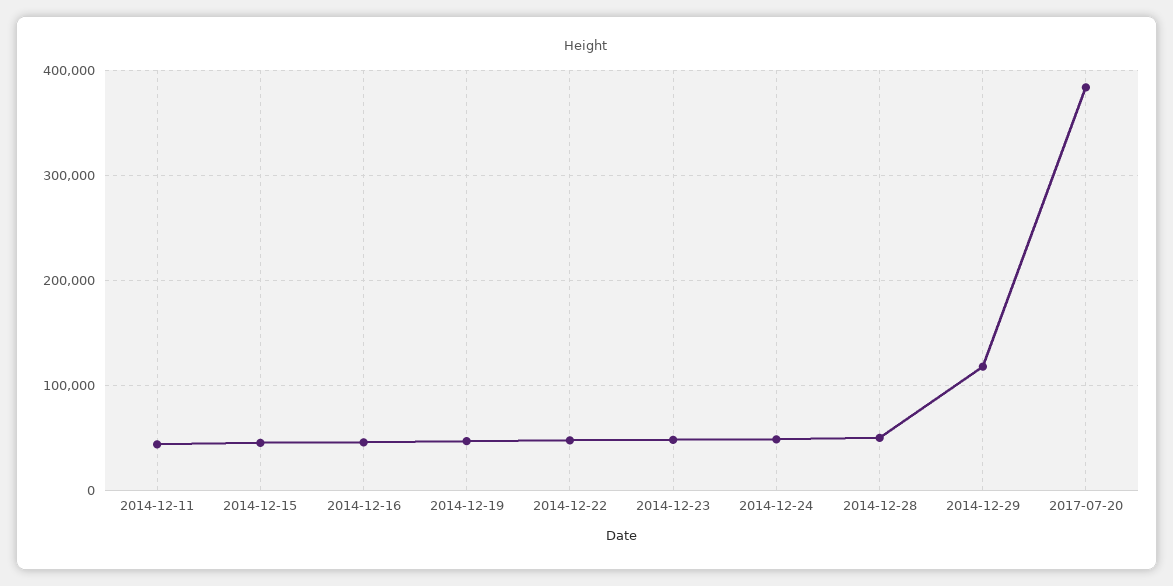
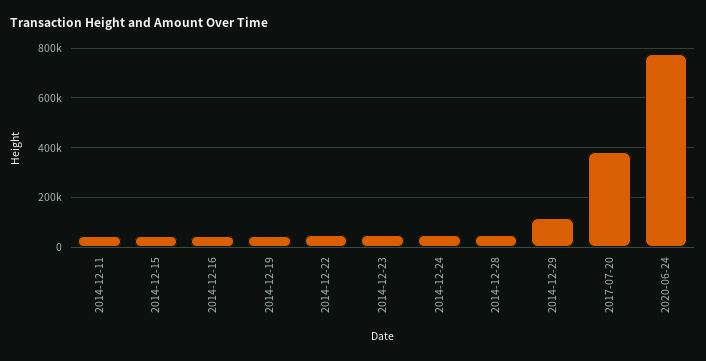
2020-06-24: none -> 775000

